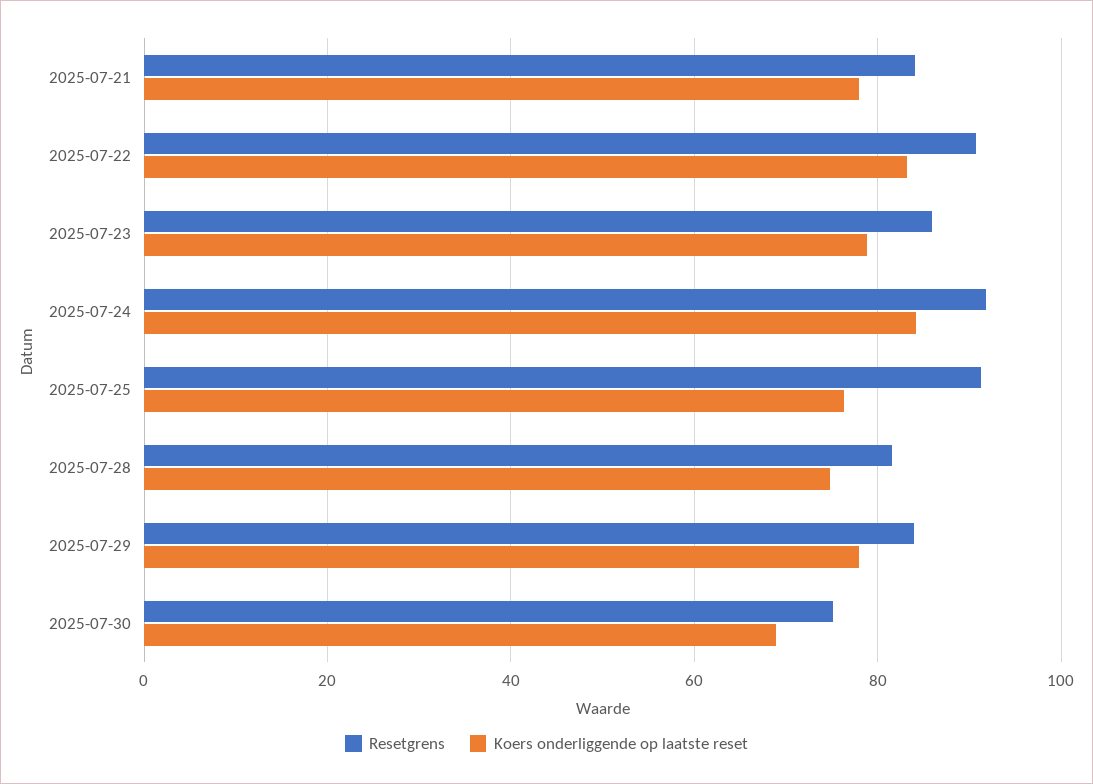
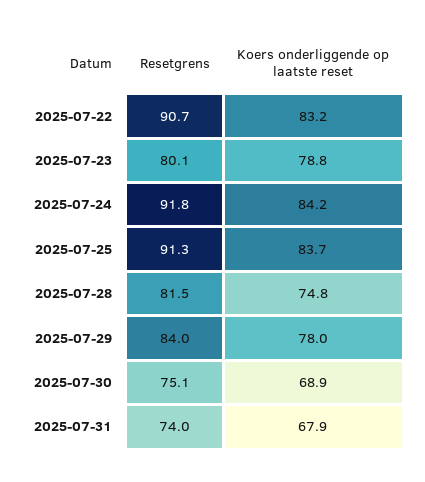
Resetgrens, 2025-07-21: 84 -> none
Koers onderliggende op laatste reset, 2025-07-21: 78 -> none
Resetgrens, 2025-07-23: 86 -> 80.1
Koers onderliggende op laatste reset, 2025-07-25: 76 -> 83.7
Resetgrens, 2025-07-31: none -> 74
Koers onderliggende op laatste reset, 2025-07-31: none -> 67.9

